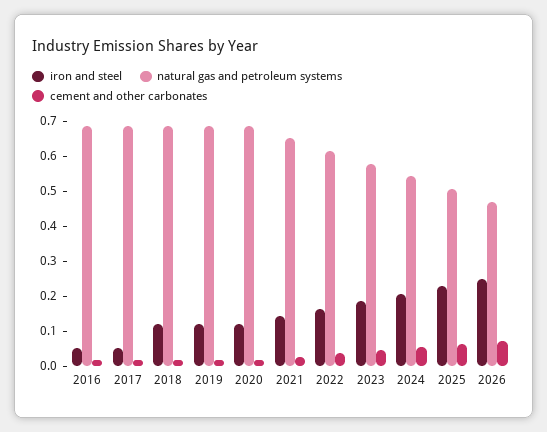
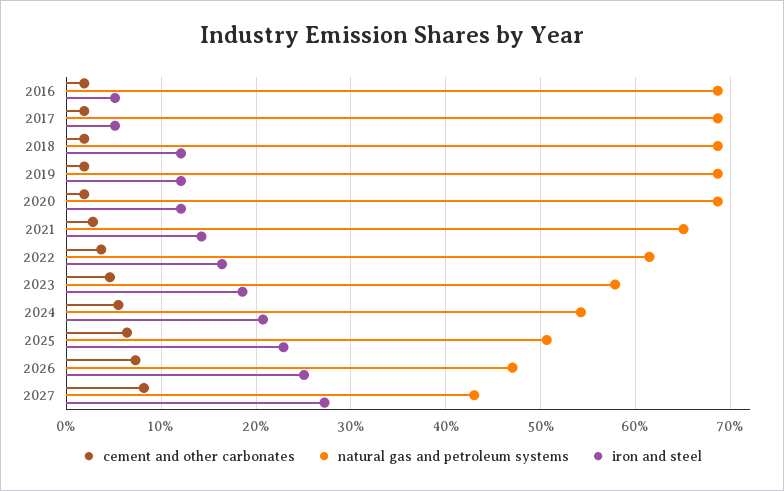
cement and other carbonates, 2027: none -> 0.08
natural gas and petroleum systems, 2027: none -> 0.43
iron and steel, 2027: none -> 0.27

